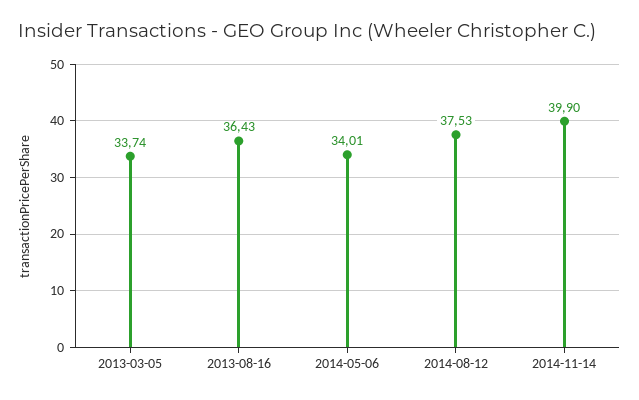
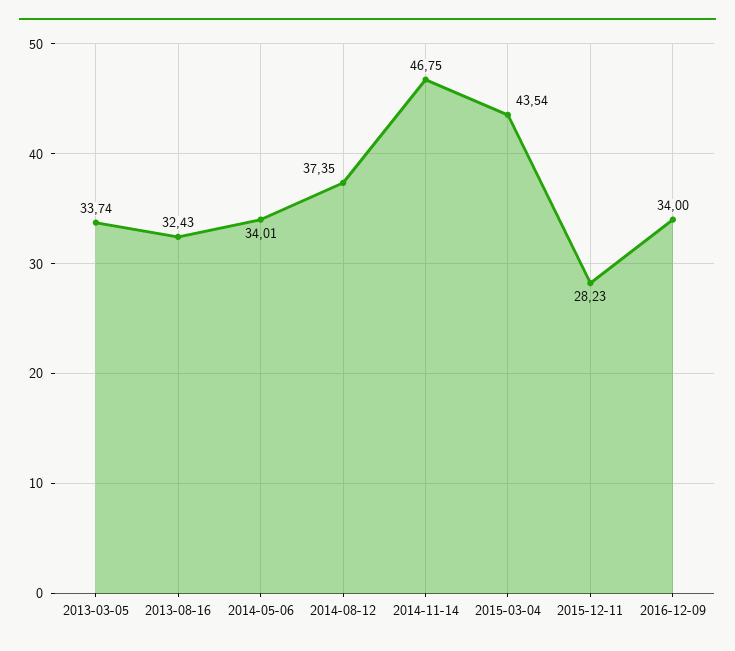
2013-08-16: 36.43 -> 32.43
2014-08-12: 37.53 -> 37.35
2014-11-14: 39.9 -> 46.75
2015-03-04: none -> 43.54
2015-12-11: none -> 28.23
2016-12-09: none -> 34

